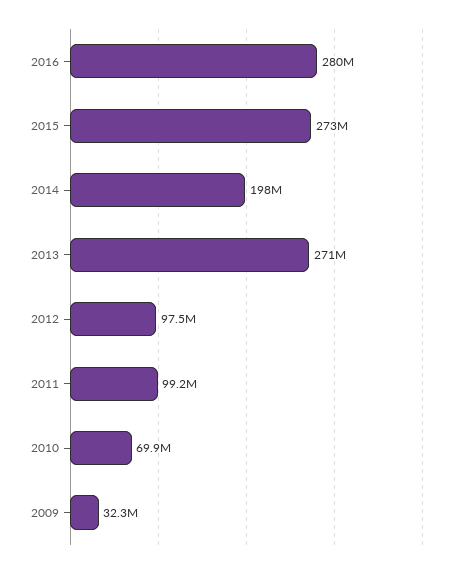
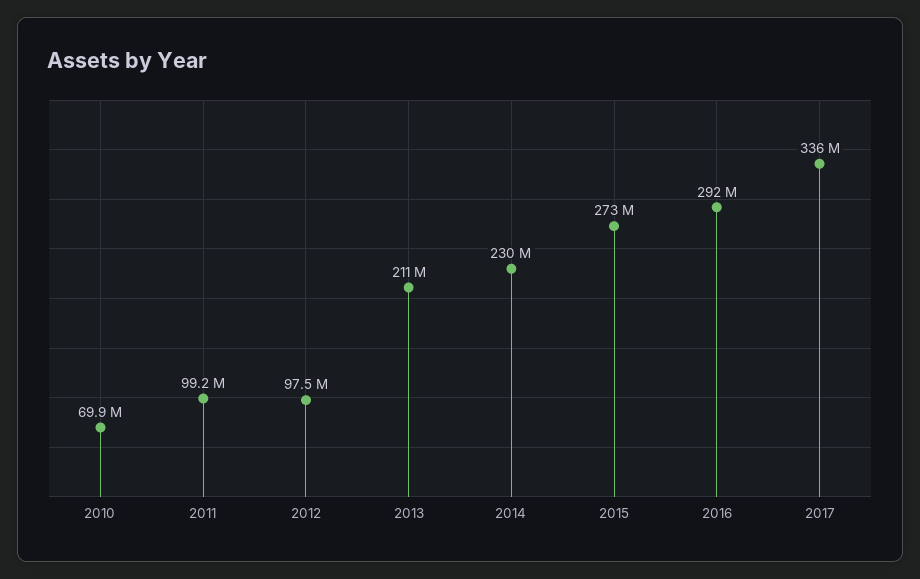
2016: 280000000 -> 292000000
2014: 198000000 -> 230000000
2013: 271000000 -> 211000000
2009: 32300000 -> none
2017: none -> 336000000

